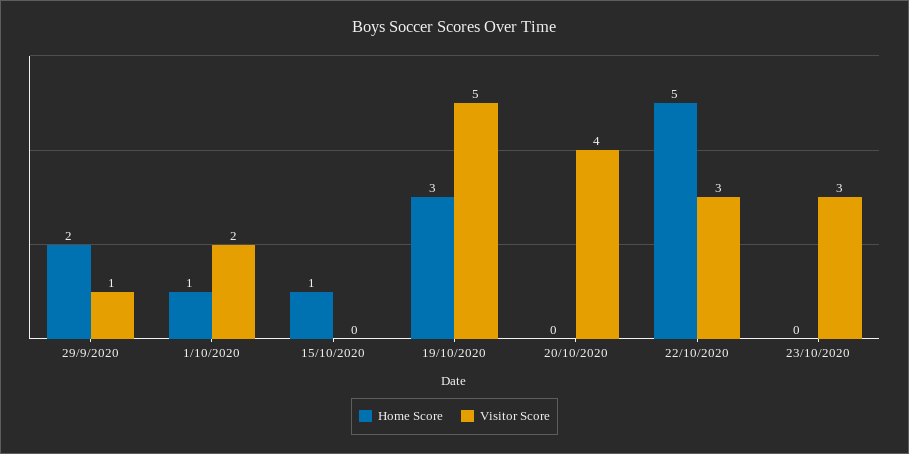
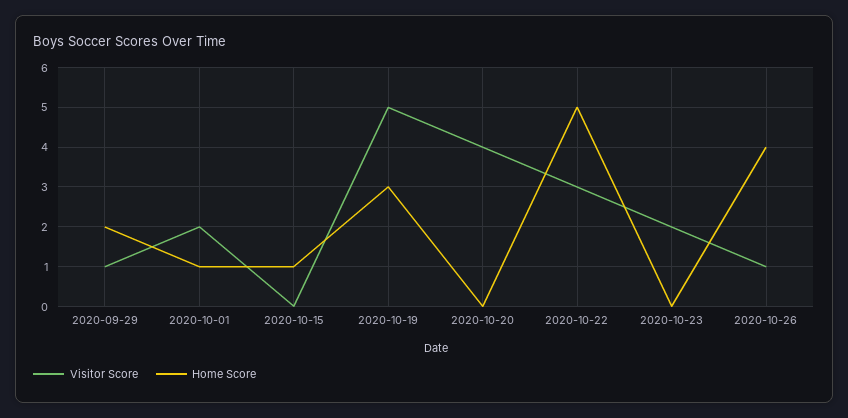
Visitor Score, 23/10/2020: 3 -> 2
Visitor Score, 2020-10-26: none -> 1
Home Score, 2020-10-26: none -> 4

